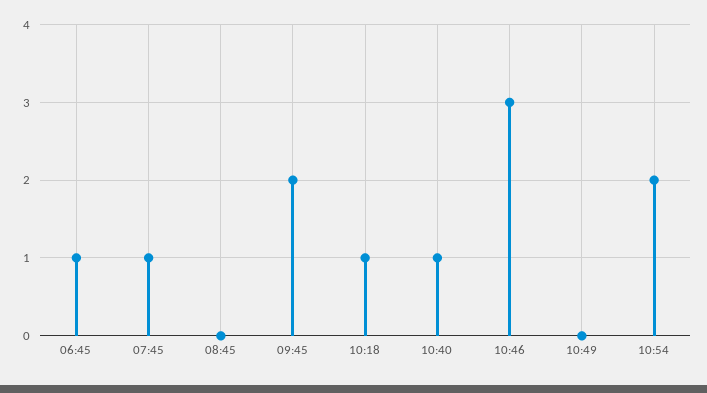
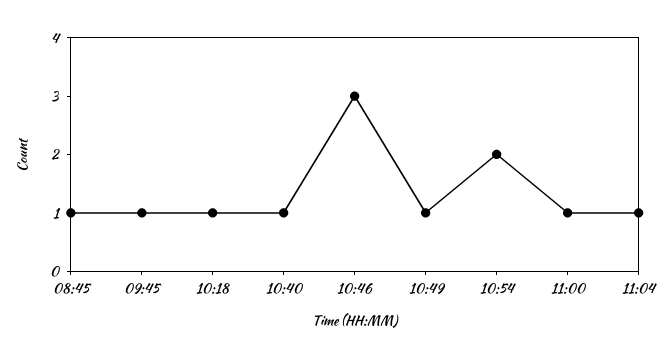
06:45: 1 -> none
07:45: 1 -> none
08:45: 0 -> 1
09:45: 2 -> 1
10:49: 0 -> 1
11:00: none -> 1
11:04: none -> 1

